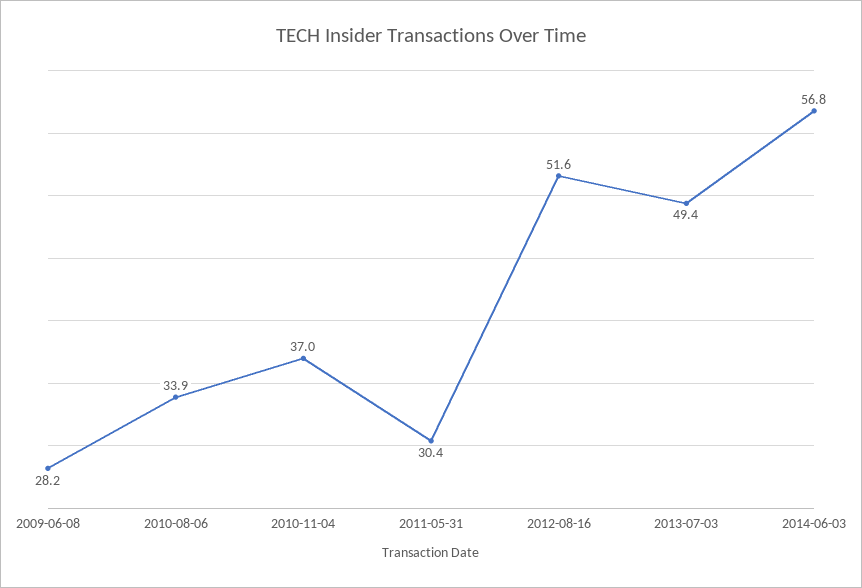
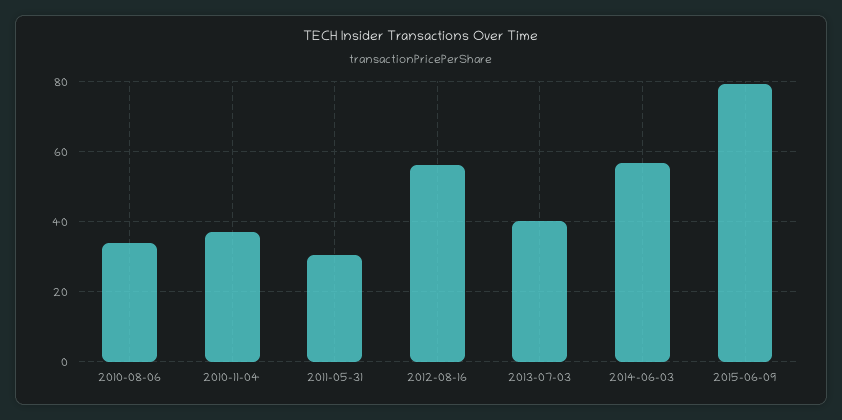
2009-06-08: 28.2 -> none
2012-08-16: 51.6 -> 56
2013-07-03: 49.4 -> 40
2015-06-09: none -> 80

